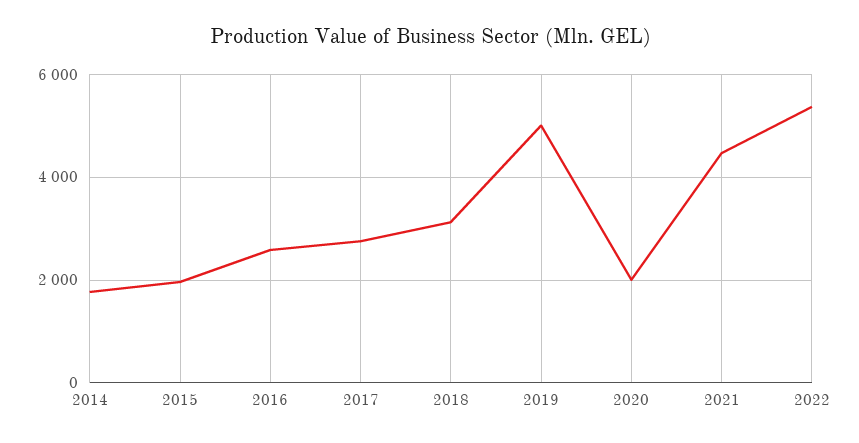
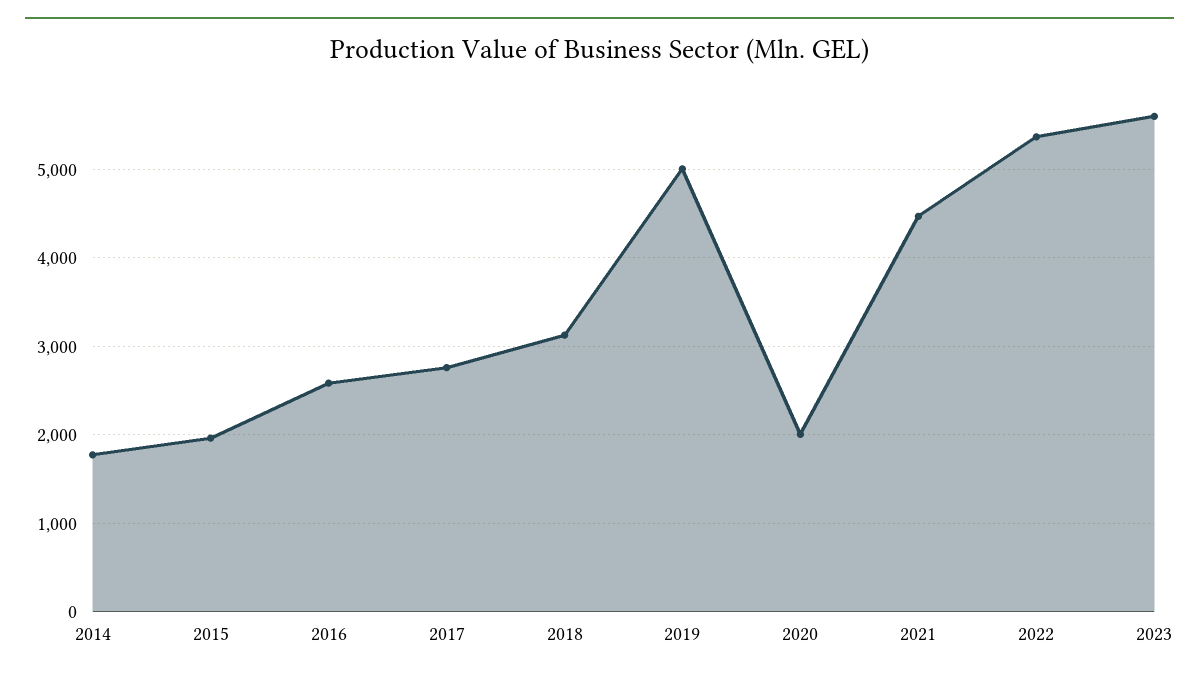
2023: none -> 5600

